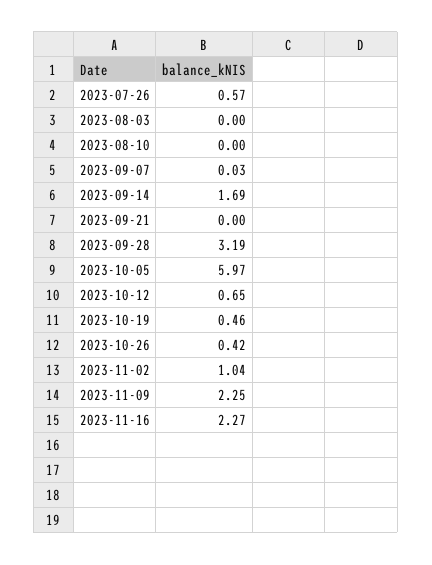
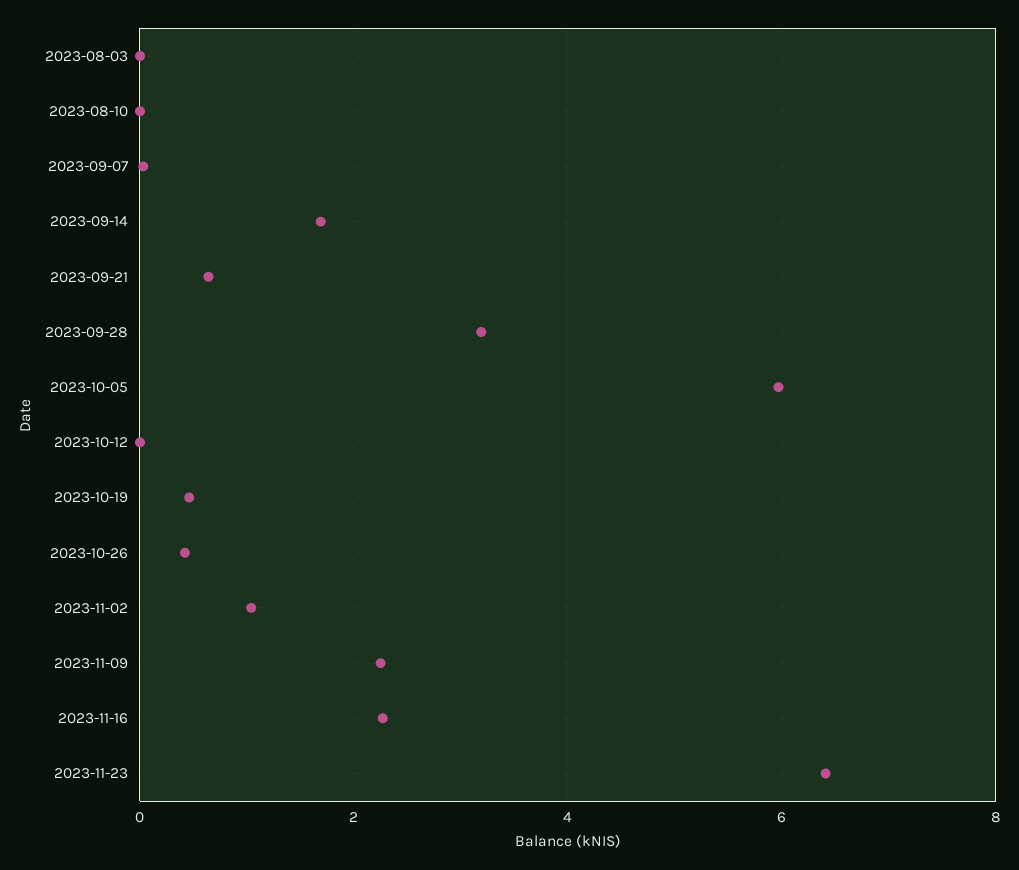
2023-07-26: 0.57 -> none
2023-09-21: 0 -> 0.6
2023-10-12: 0.65 -> 0
2023-11-23: none -> 6.4

